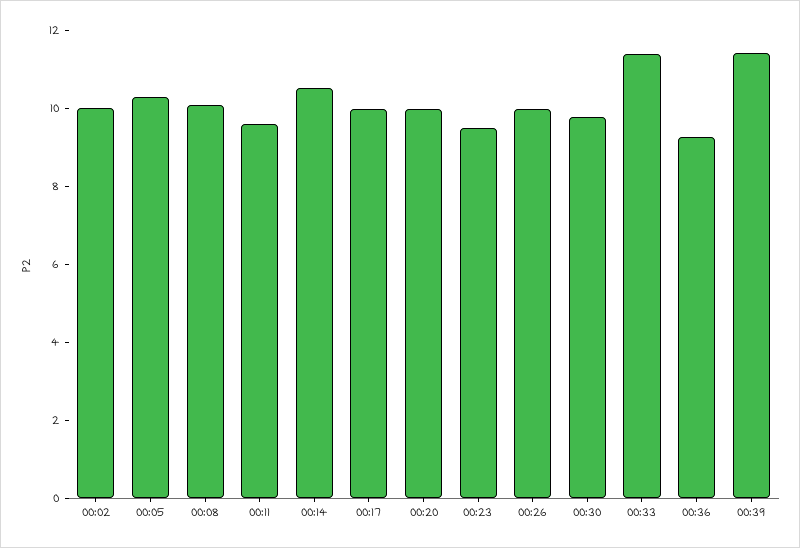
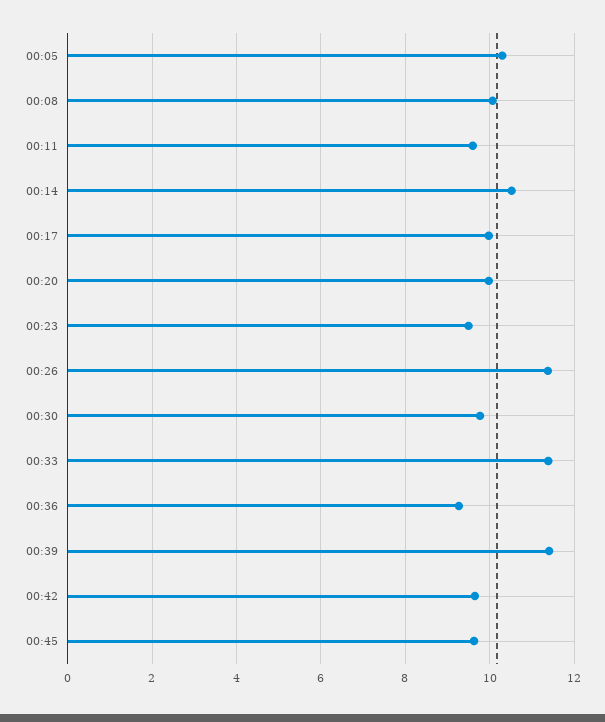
00:02: 10 -> none
00:26: 10 -> 11.4
00:42: none -> 9.6
00:45: none -> 9.6

